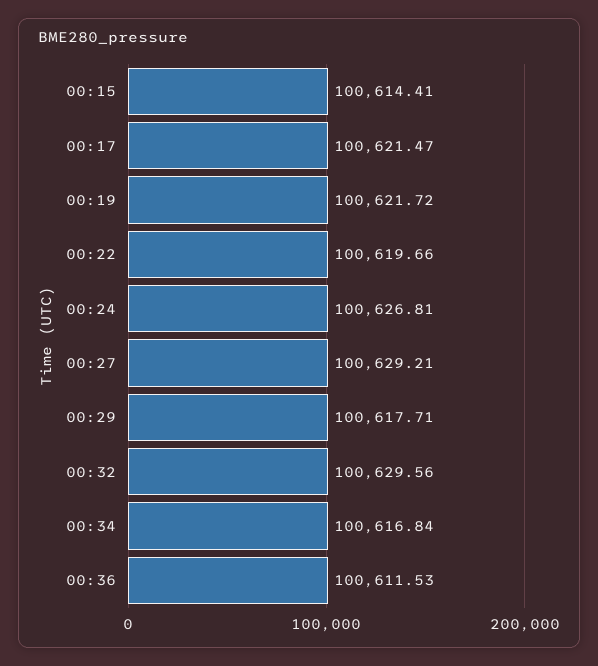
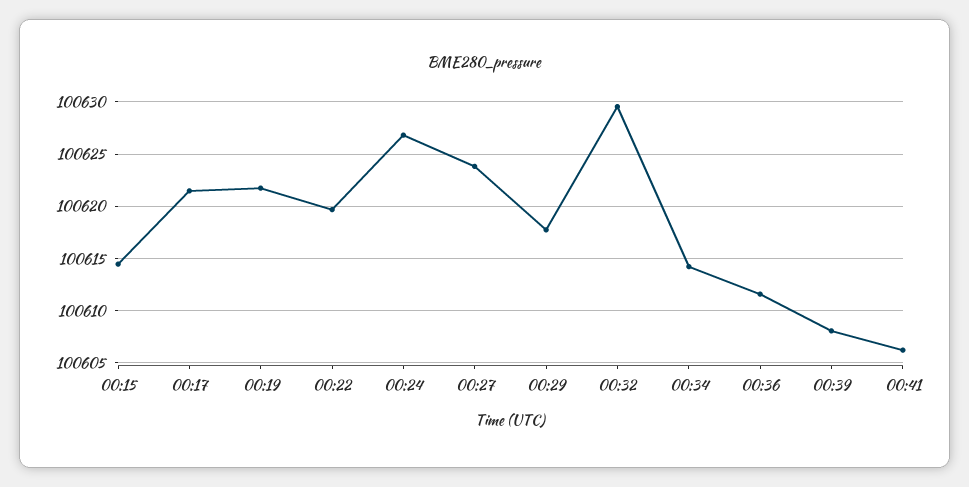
00:27: 100629.21 -> 100624
00:34: 100616.84 -> 100614
00:39: none -> 100608
00:41: none -> 100606

